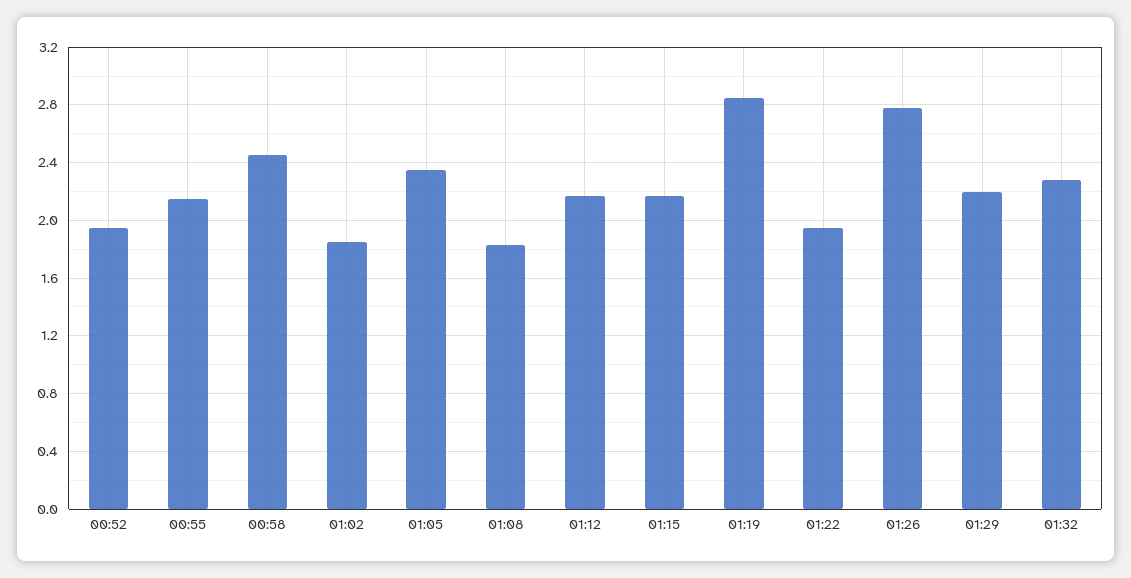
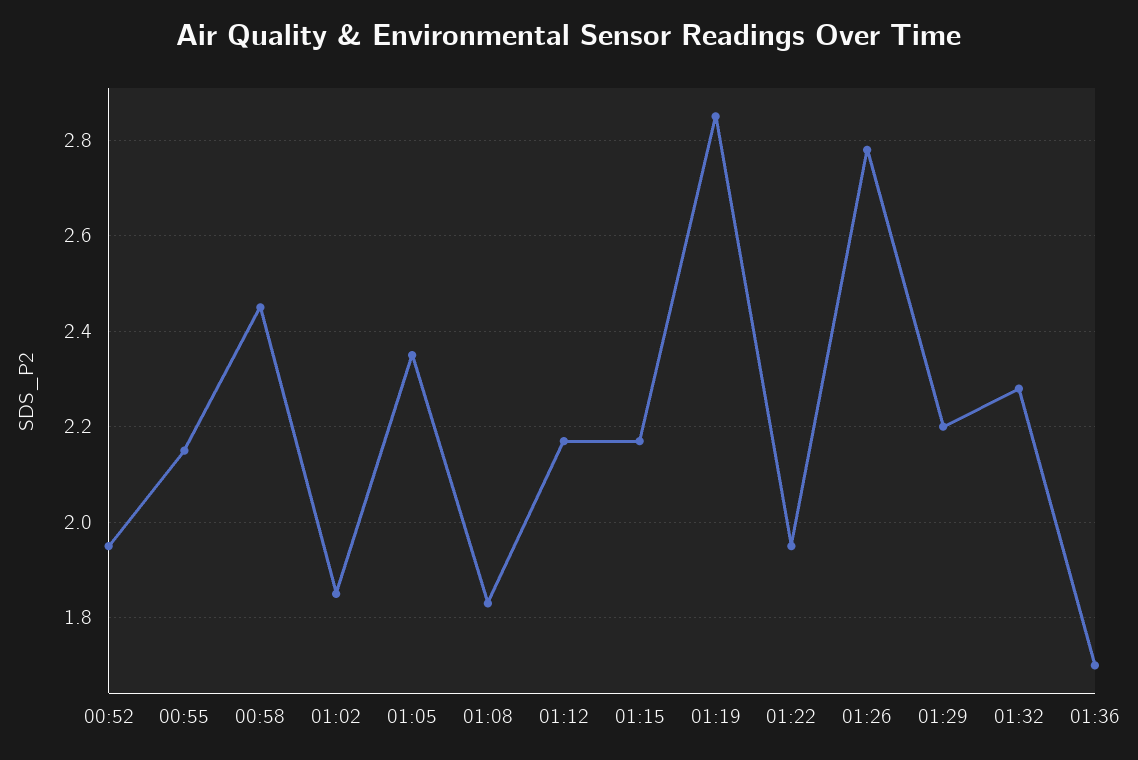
01:36: none -> 1.7

